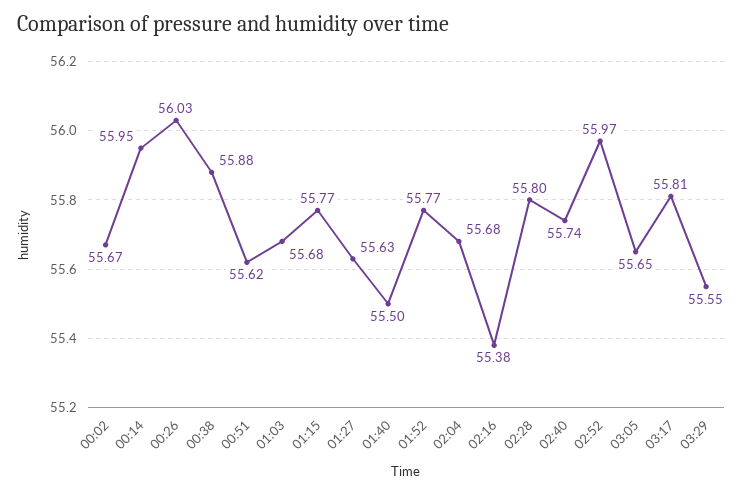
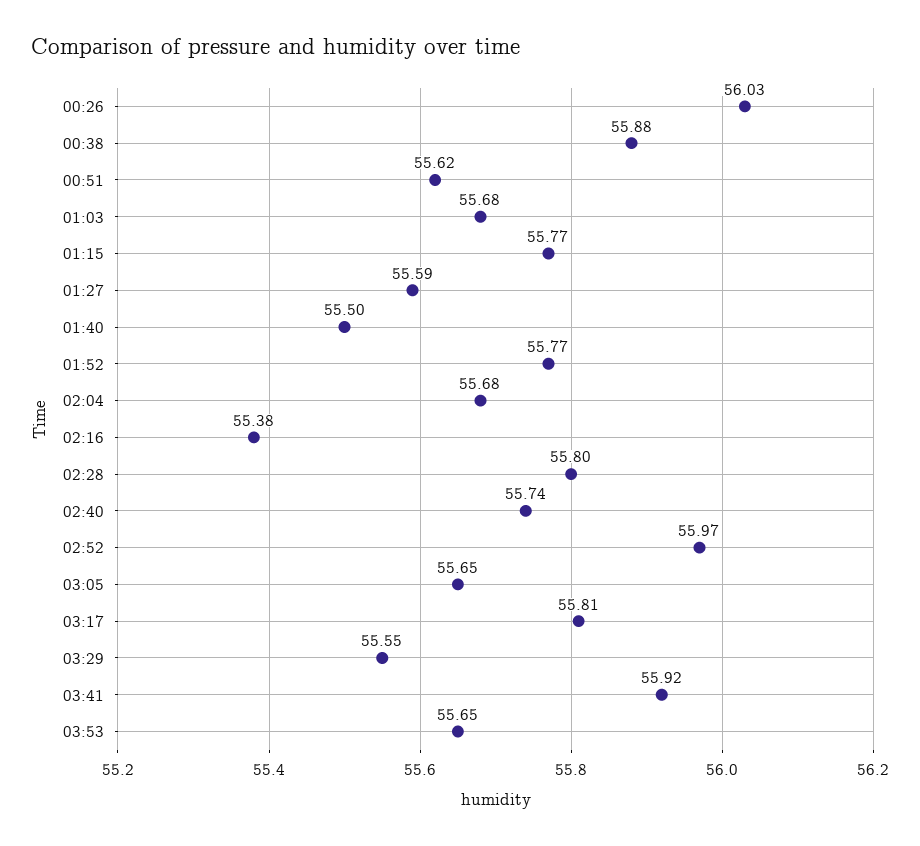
00:02: 55.67 -> none
00:14: 55.95 -> none
01:27: 55.63 -> 55.59
03:41: none -> 55.92
03:53: none -> 55.65

